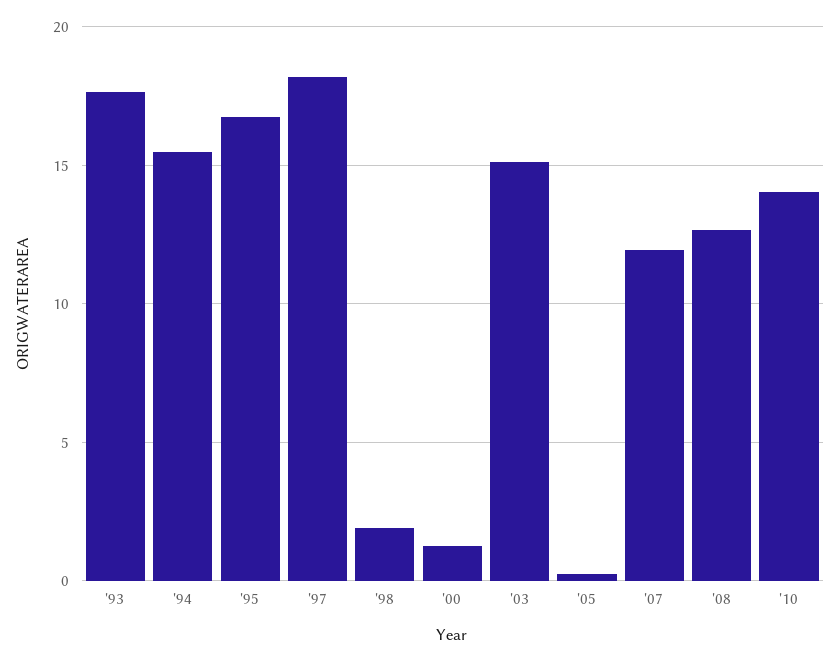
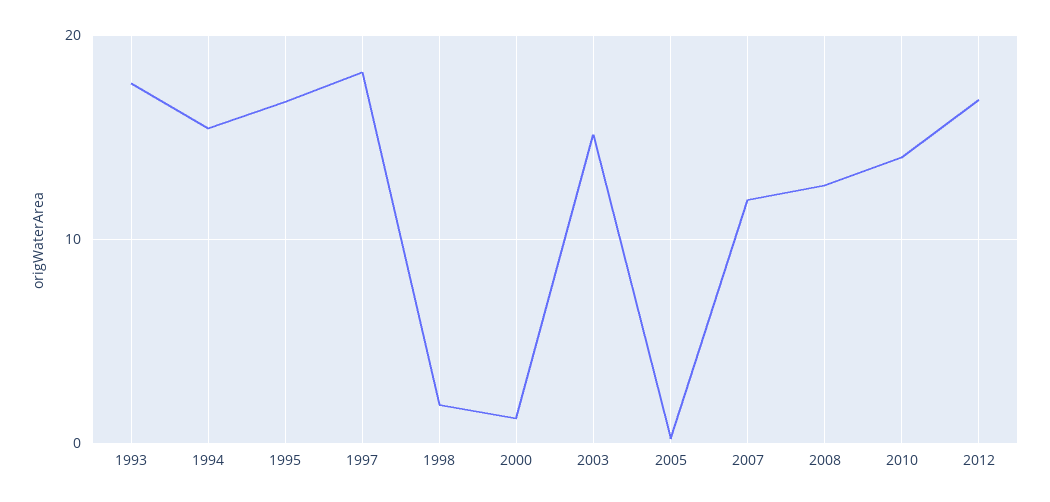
2012: none -> 17

